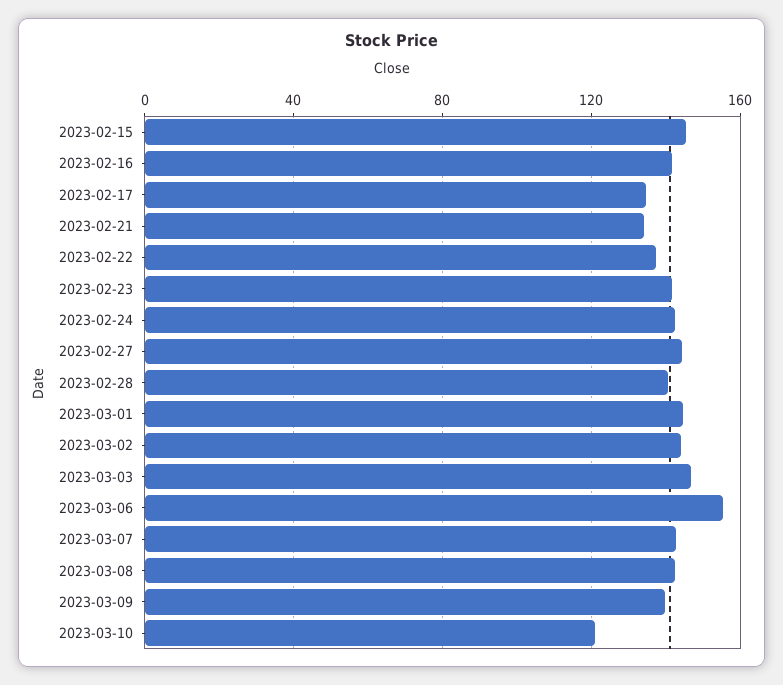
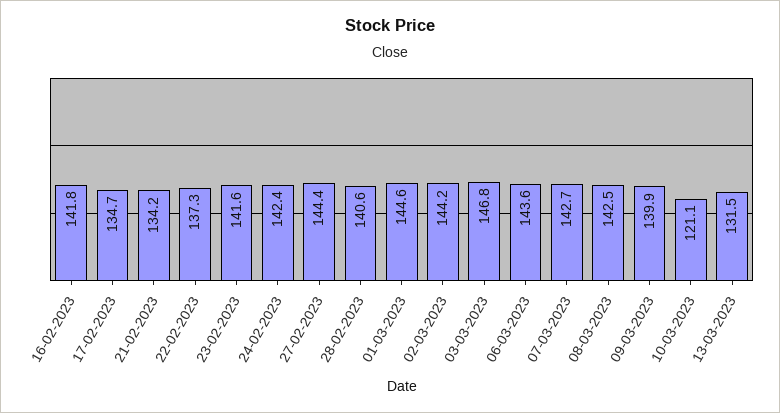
2023-02-15: 145 -> none
2023-03-06: 155 -> 143.6
13-03-2023: none -> 131.5

